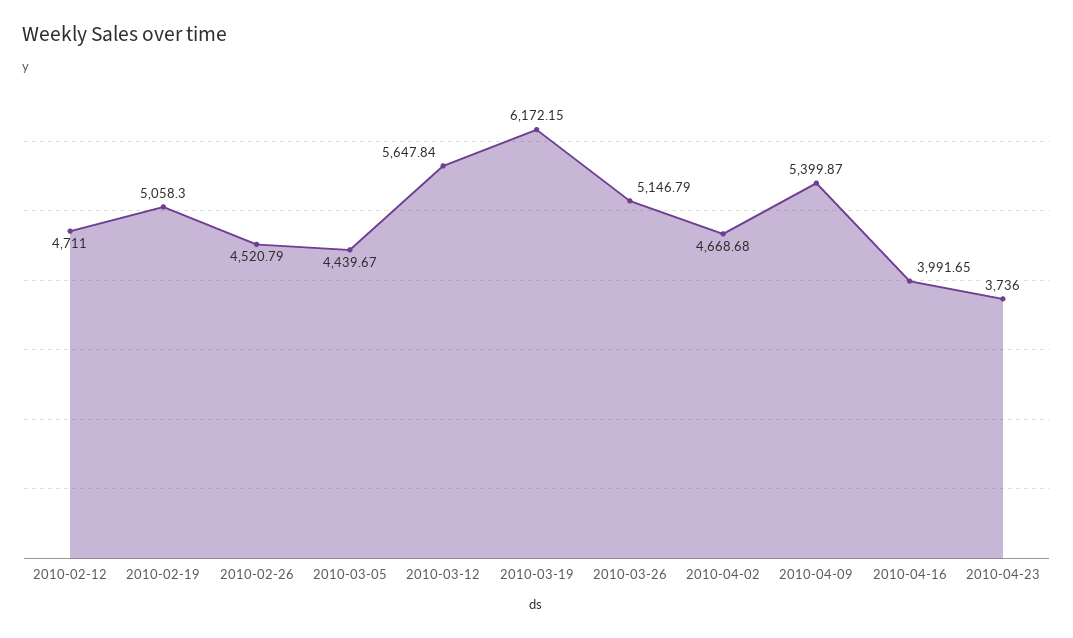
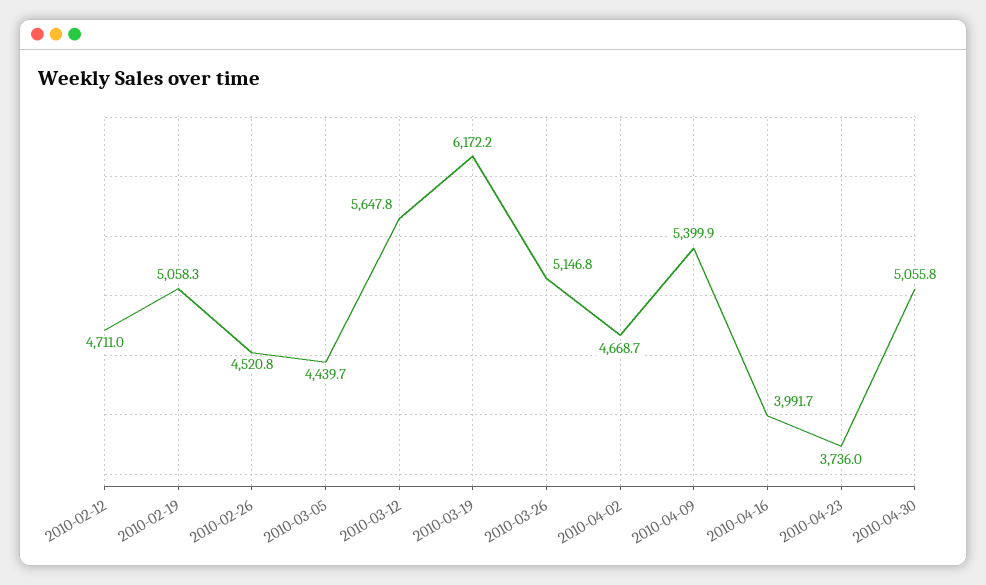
2010-04-30: none -> 5055.8

